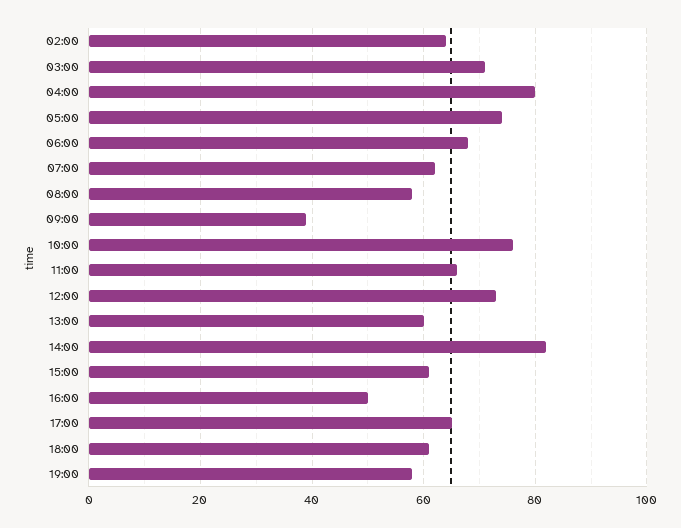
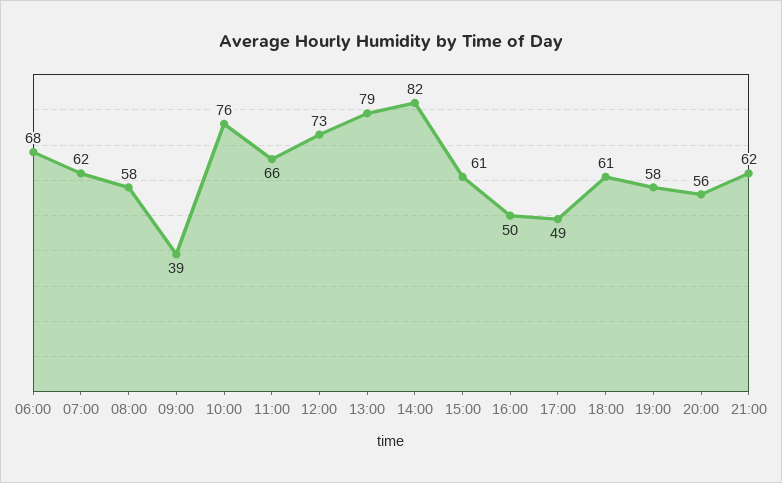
02:00: 65 -> none
03:00: 70 -> none
04:00: 80 -> none
05:00: 75 -> none
13:00: 60 -> 79
17:00: 65 -> 49
20:00: none -> 56
21:00: none -> 62

